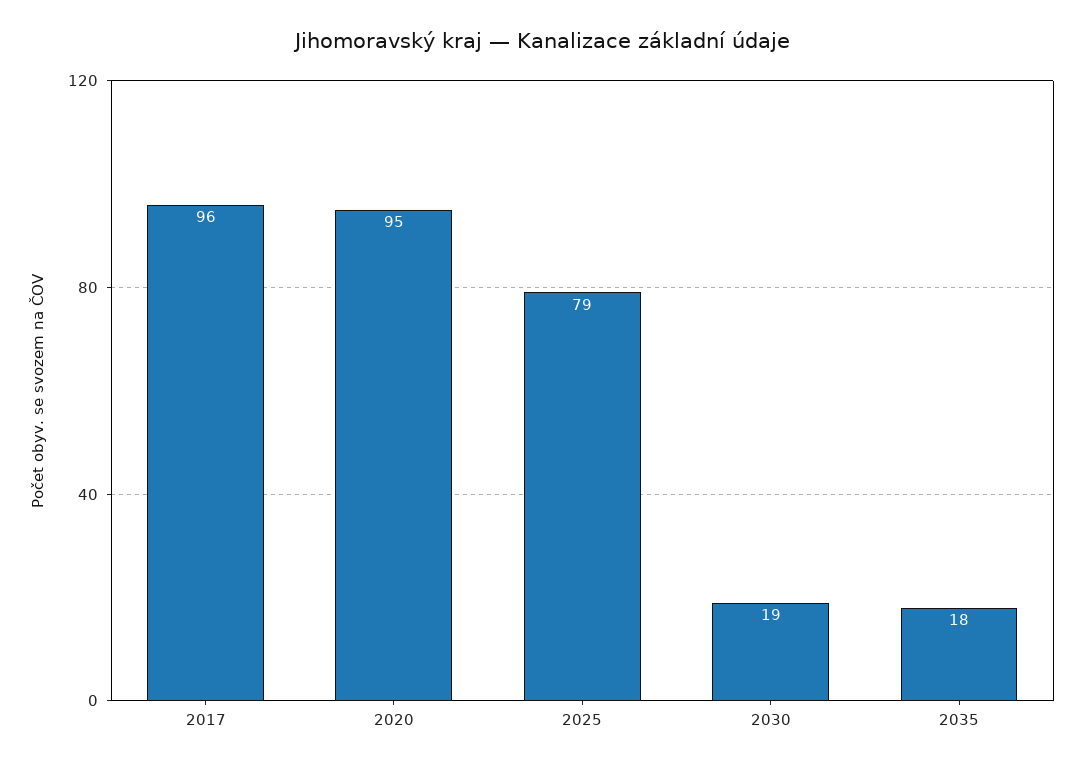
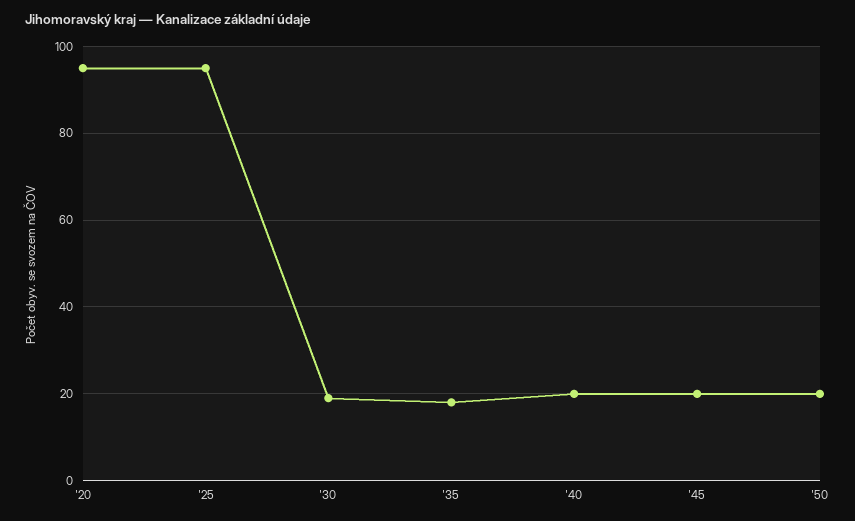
2017: 96 -> none
2025: 79 -> 95
'40: none -> 20
'45: none -> 20
'50: none -> 20

